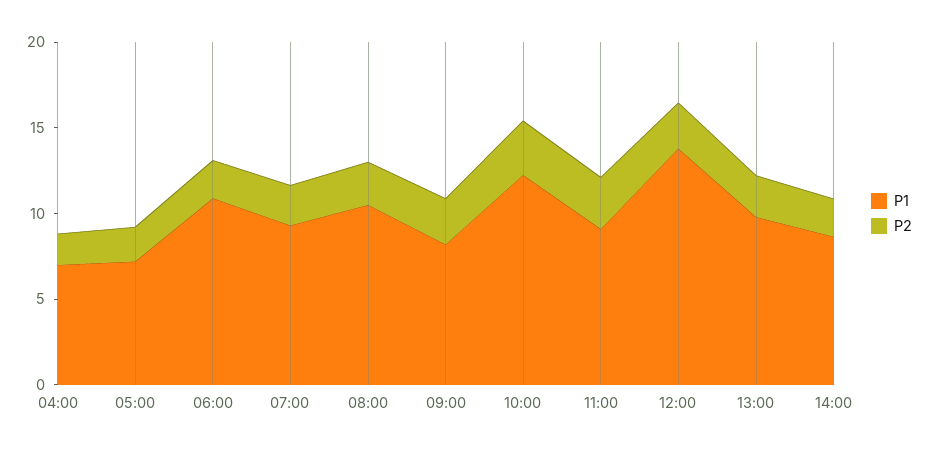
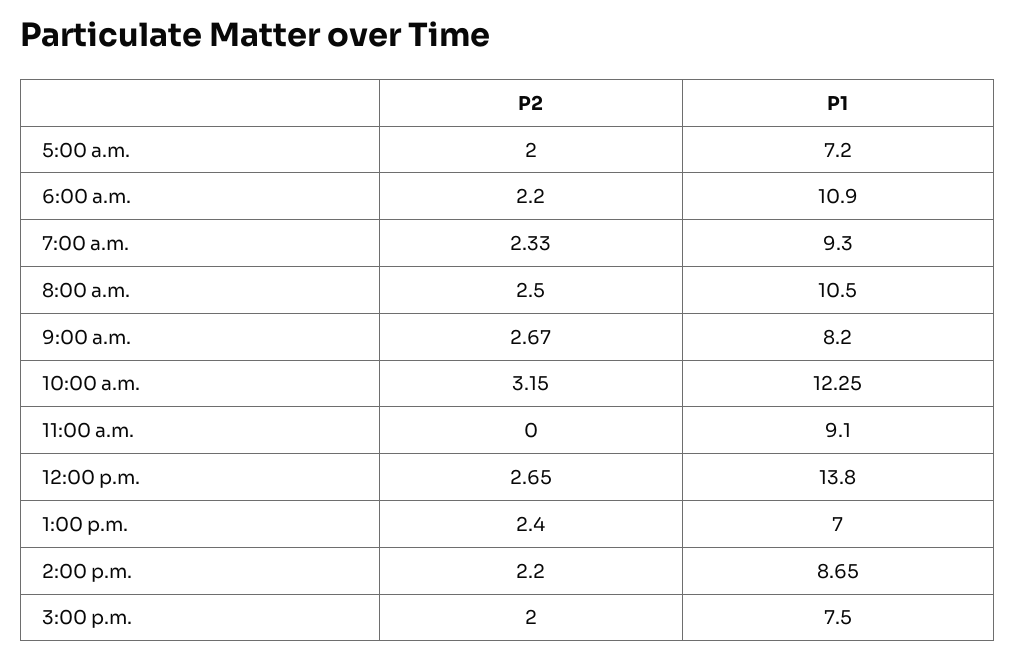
P1, 04:00: 7 -> none
P2, 04:00: 2 -> none
P2, 11:00: 3 -> 0
P1, 13:00: 10 -> 7
P2, 3:00 p.m.: none -> 2
P1, 3:00 p.m.: none -> 7.5

